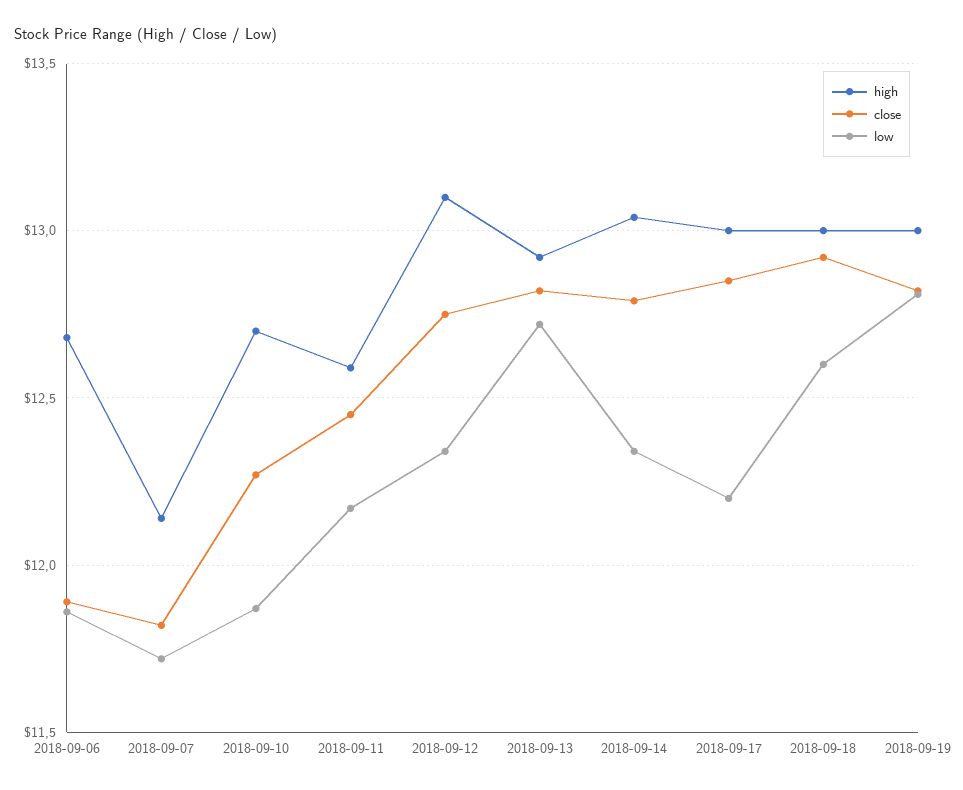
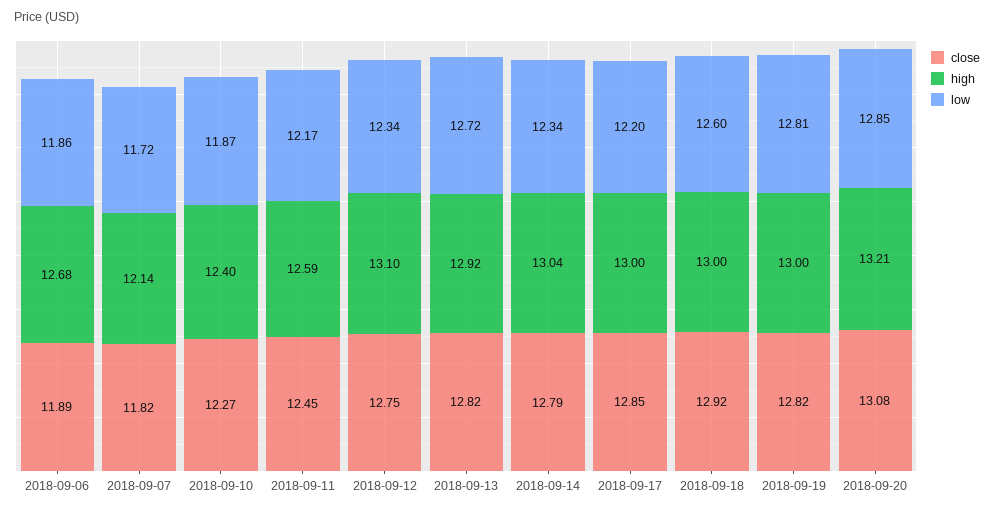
high, 2018-09-10: 12.7 -> 12.4
close, 2018-09-20: none -> 13.08
high, 2018-09-20: none -> 13.21
low, 2018-09-20: none -> 12.85

